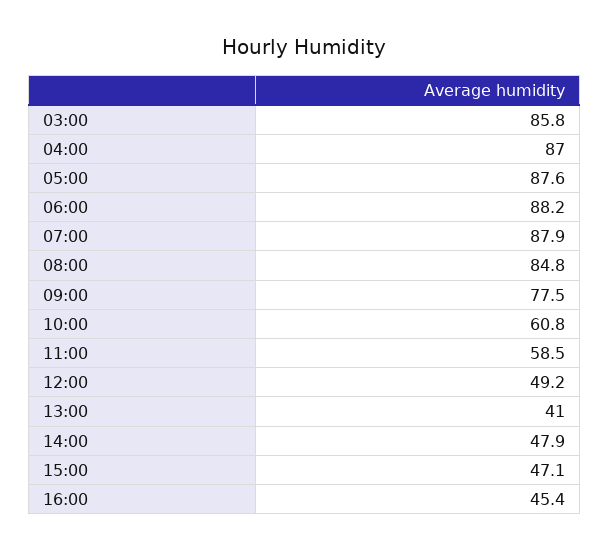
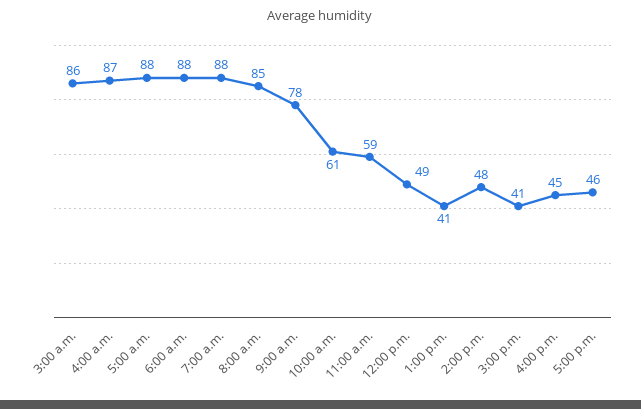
15:00: 47.1 -> 41
5:00 p.m.: none -> 46

